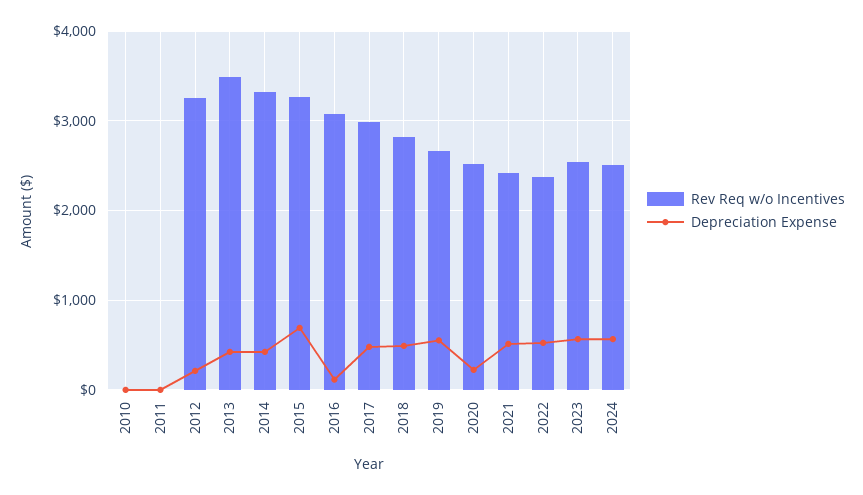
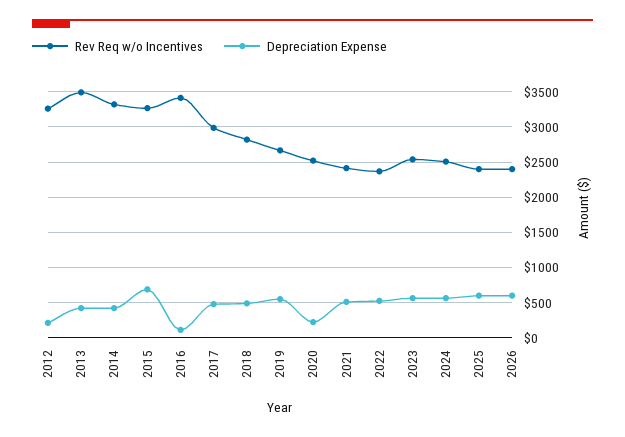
Rev Req w/o Incentives, 2010: 0 -> none
Depreciation Expense, 2010: 0 -> none
Rev Req w/o Incentives, 2011: 0 -> none
Depreciation Expense, 2011: 0 -> none
Rev Req w/o Incentives, 2016: 3100 -> 3400
Rev Req w/o Incentives, 2025: none -> 2400
Depreciation Expense, 2025: none -> 600
Rev Req w/o Incentives, 2026: none -> 2400
Depreciation Expense, 2026: none -> 600

